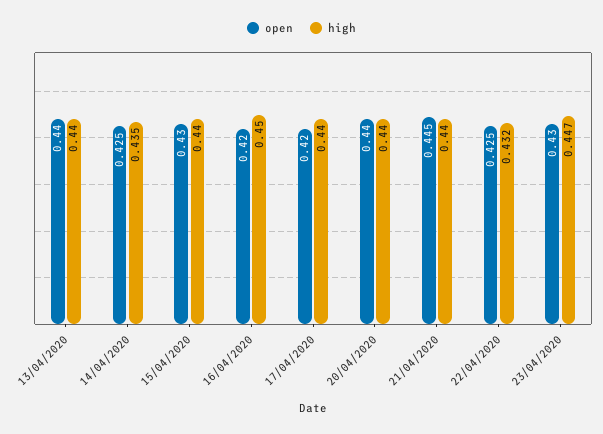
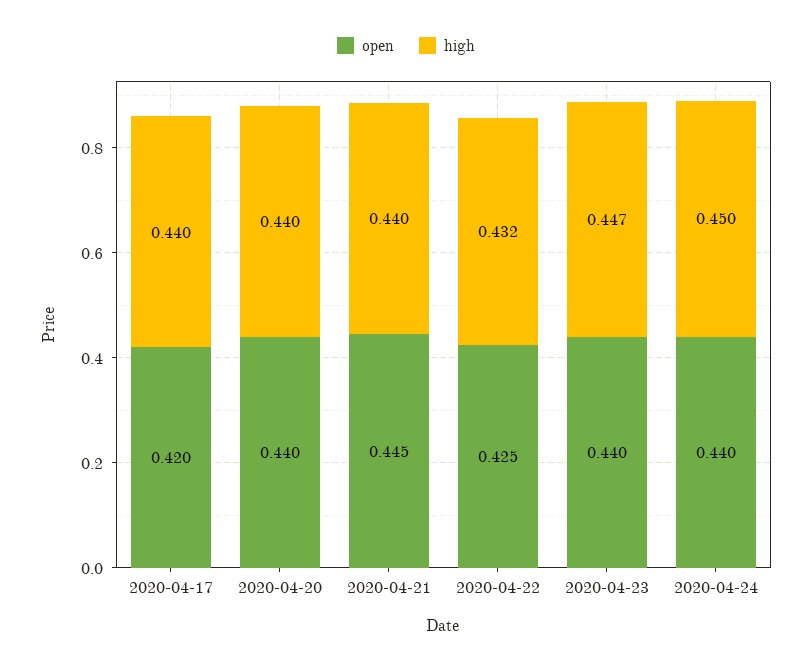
open, 13/04/2020: 0.44 -> none
high, 13/04/2020: 0.44 -> none
open, 14/04/2020: 0.425 -> none
high, 14/04/2020: 0.435 -> none
open, 15/04/2020: 0.43 -> none
high, 15/04/2020: 0.44 -> none
open, 16/04/2020: 0.42 -> none
high, 16/04/2020: 0.45 -> none
open, 23/04/2020: 0.43 -> 0.44
open, 2020-04-24: none -> 0.44
high, 2020-04-24: none -> 0.45

